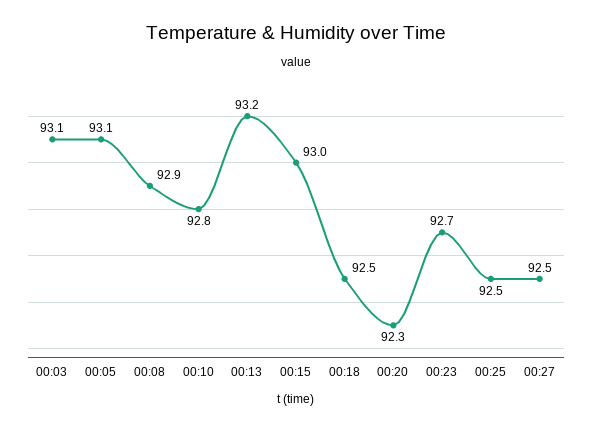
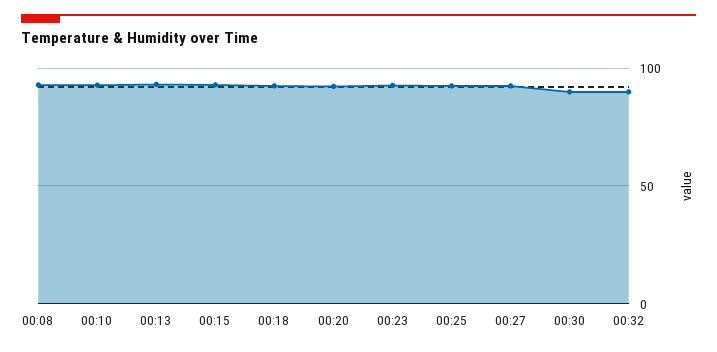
00:03: 93.1 -> none
00:05: 93.1 -> none
00:30: none -> 90
00:32: none -> 90

